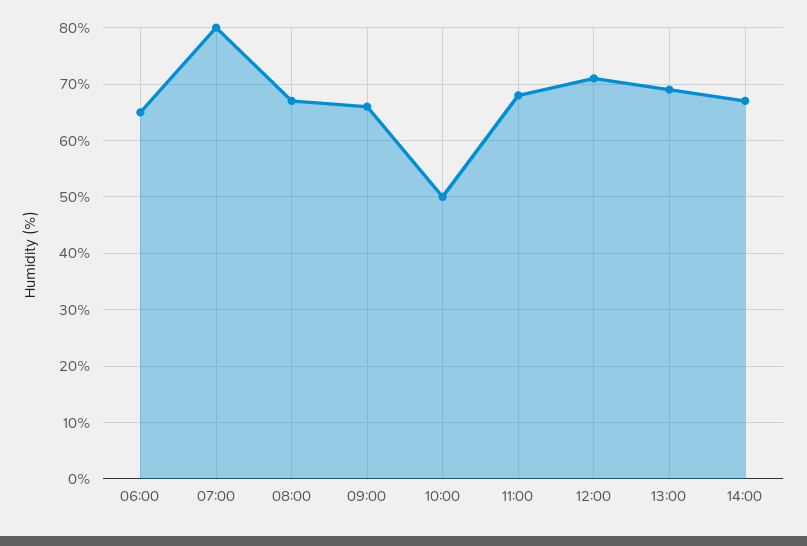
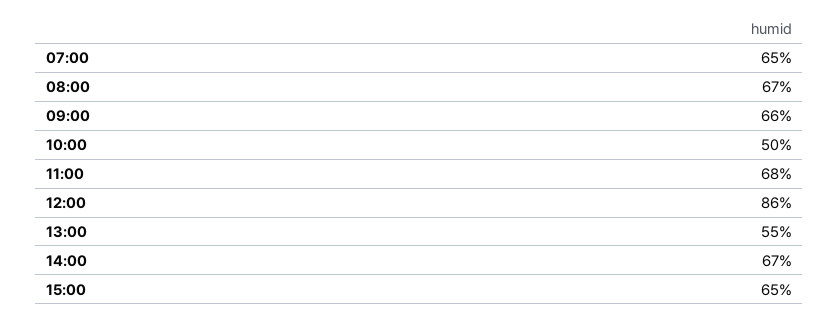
06:00: 65 -> none
07:00: 80 -> 65
12:00: 70 -> 86
13:00: 70 -> 55
15:00: none -> 65

